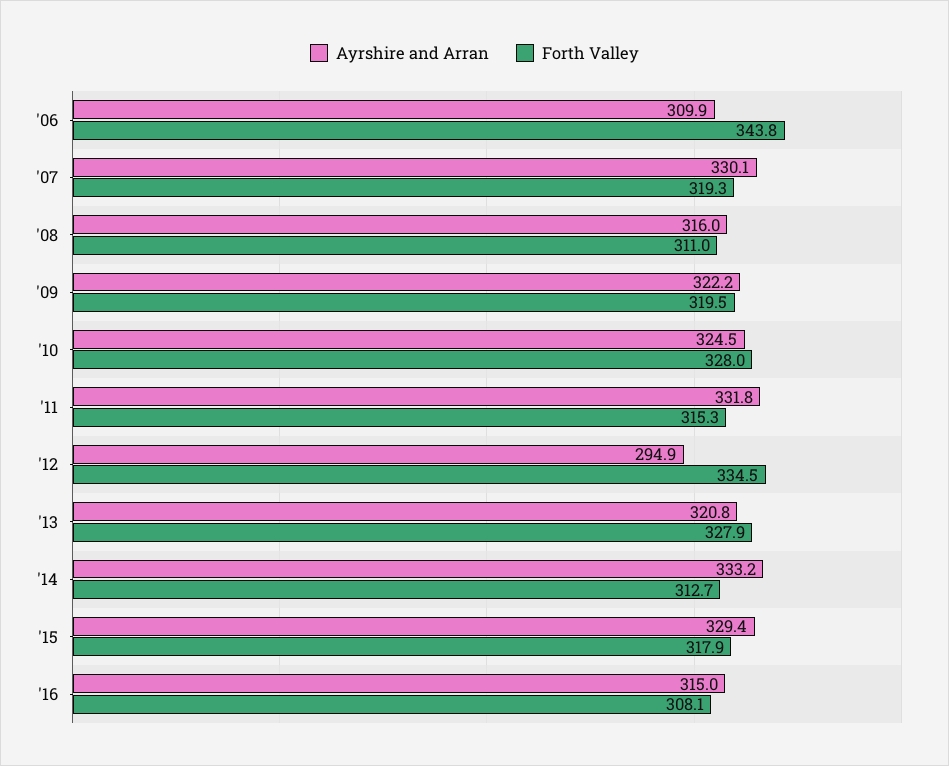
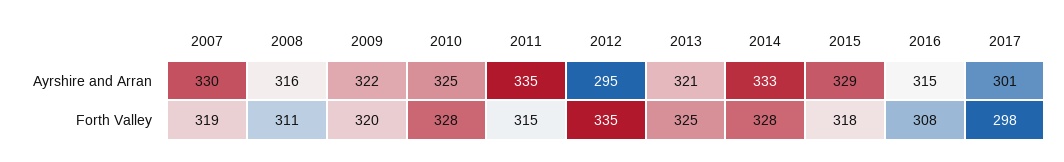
Ayrshire and Arran, '06: 309.9 -> none
Forth Valley, '06: 343.8 -> none
Ayrshire and Arran, '11: 331.8 -> 335
Forth Valley, '13: 327.9 -> 325
Forth Valley, '14: 312.7 -> 328
Ayrshire and Arran, 2017: none -> 301
Forth Valley, 2017: none -> 298

